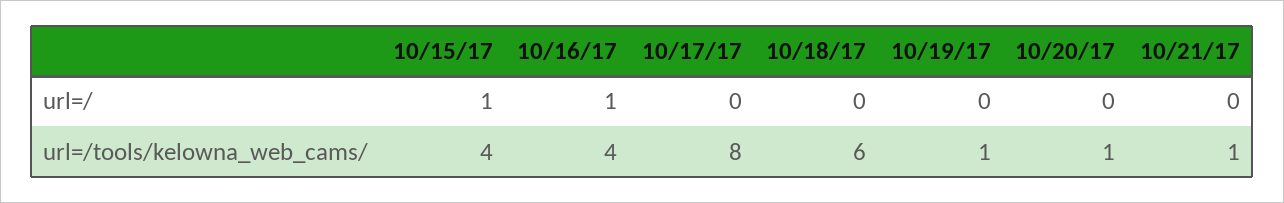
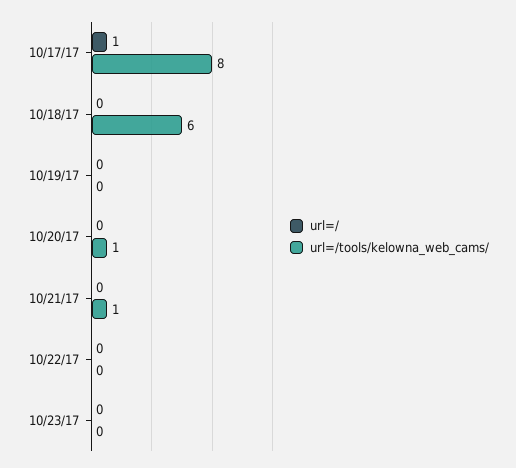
url=/, 10/15/17: 1 -> none
url=/, 10/16/17: 1 -> none
url=/, 10/17/17: 0 -> 1
url=/tools/kelowna_web_cams/, 10/15/17: 4 -> none
url=/tools/kelowna_web_cams/, 10/16/17: 4 -> none
url=/tools/kelowna_web_cams/, 10/19/17: 1 -> 0
url=/, 10/22/17: none -> 0
url=/tools/kelowna_web_cams/, 10/22/17: none -> 0
url=/, 10/23/17: none -> 0
url=/tools/kelowna_web_cams/, 10/23/17: none -> 0

